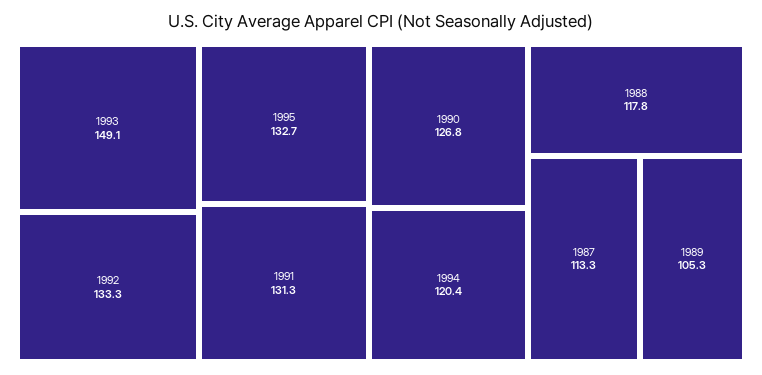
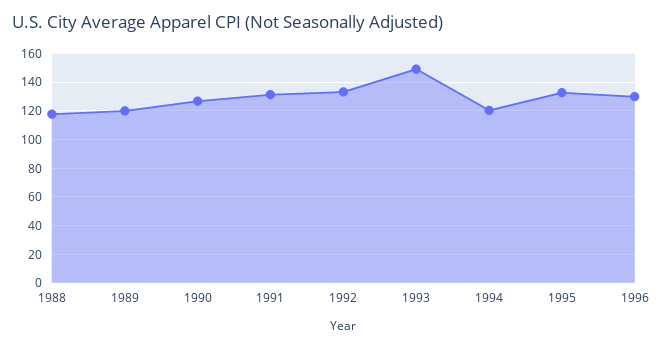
1987: 113.3 -> none
1989: 105.3 -> 120
1996: none -> 130

